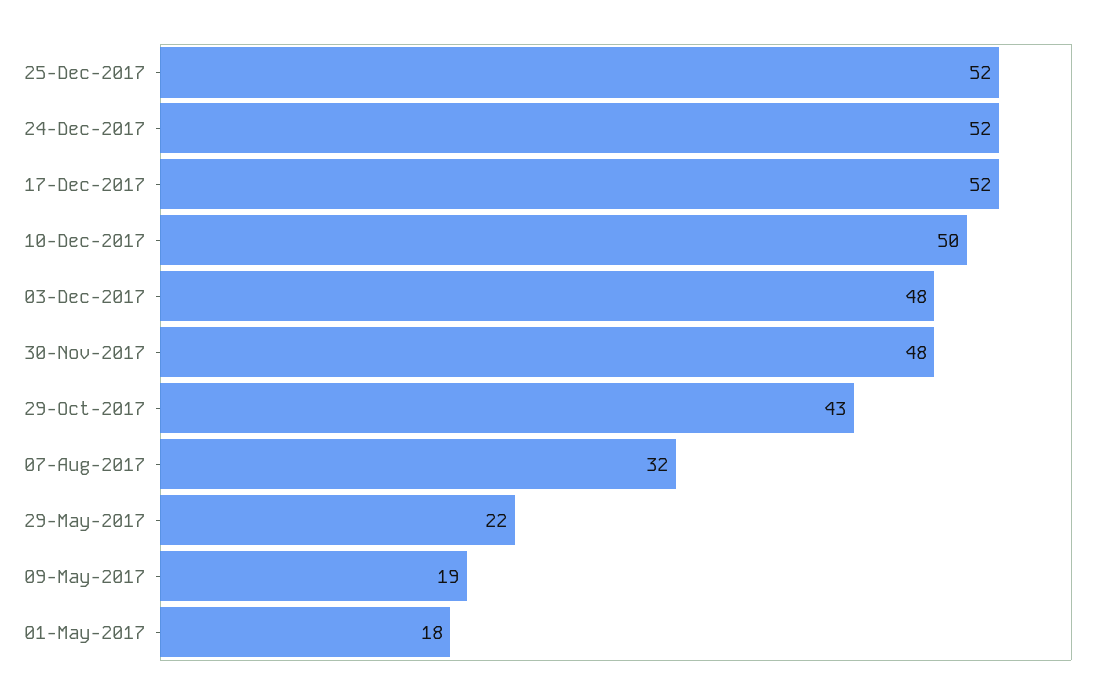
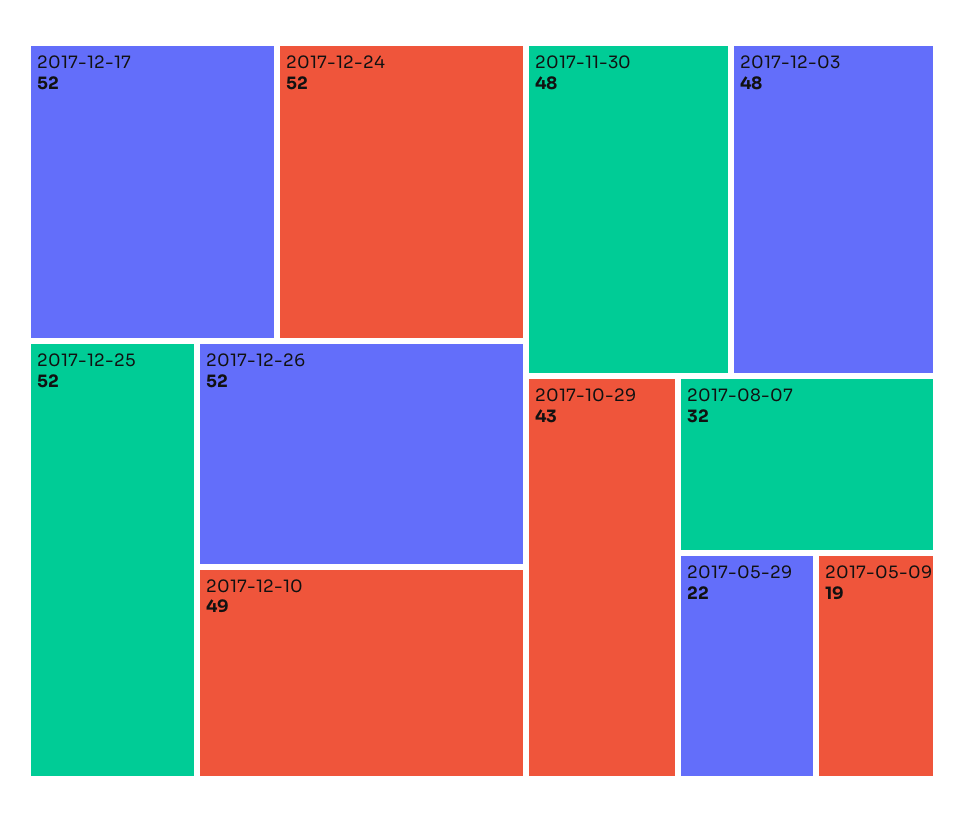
10-Dec-2017: 50 -> 49
01-May-2017: 18 -> none
2017-12-26: none -> 52

